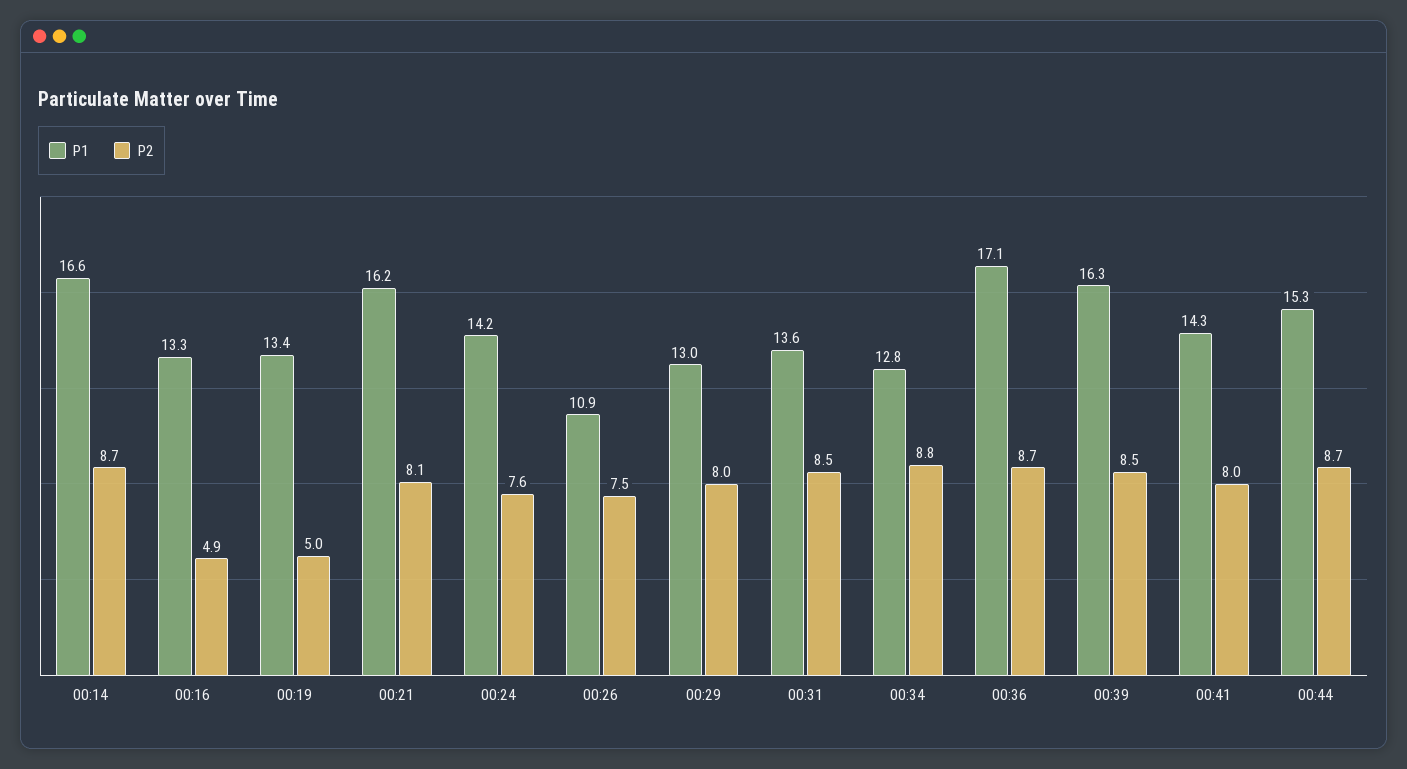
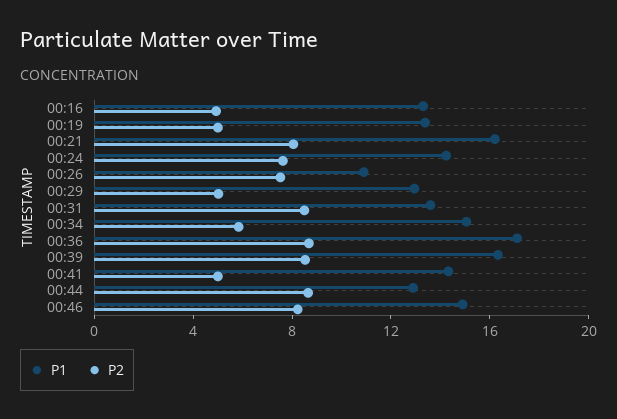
P1, 00:14: 16.6 -> none
P2, 00:14: 8.7 -> none
P2, 00:29: 8 -> 5
P1, 00:34: 12.8 -> 15
P2, 00:34: 8.8 -> 6
P2, 00:41: 8 -> 5
P1, 00:44: 15.3 -> 13
P1, 00:46: none -> 15
P2, 00:46: none -> 8

